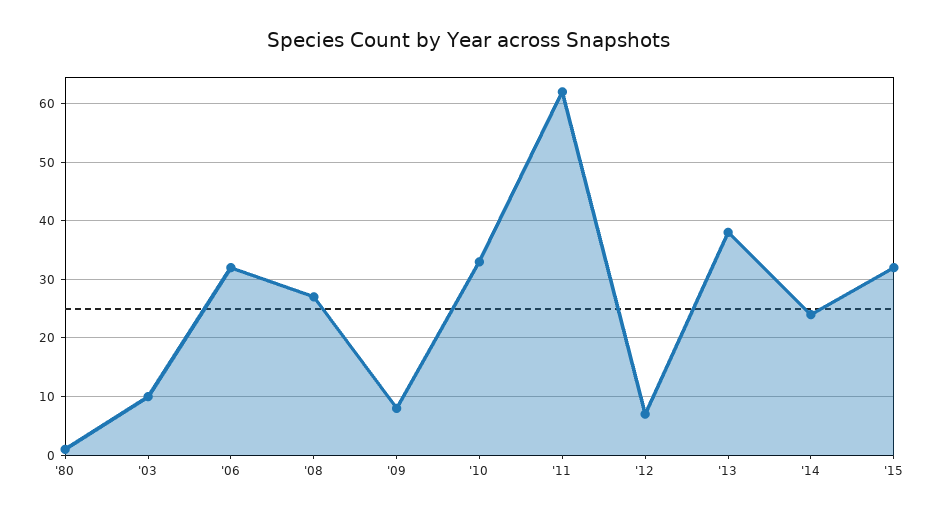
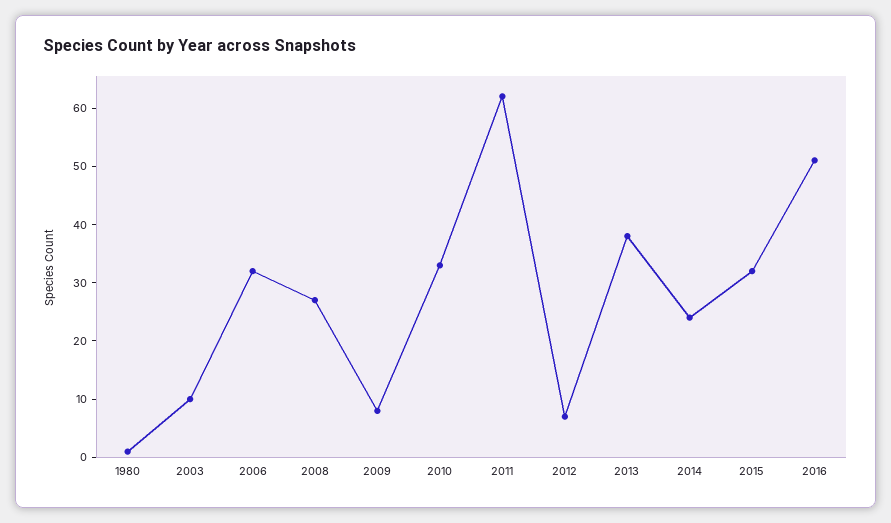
2016: none -> 50

